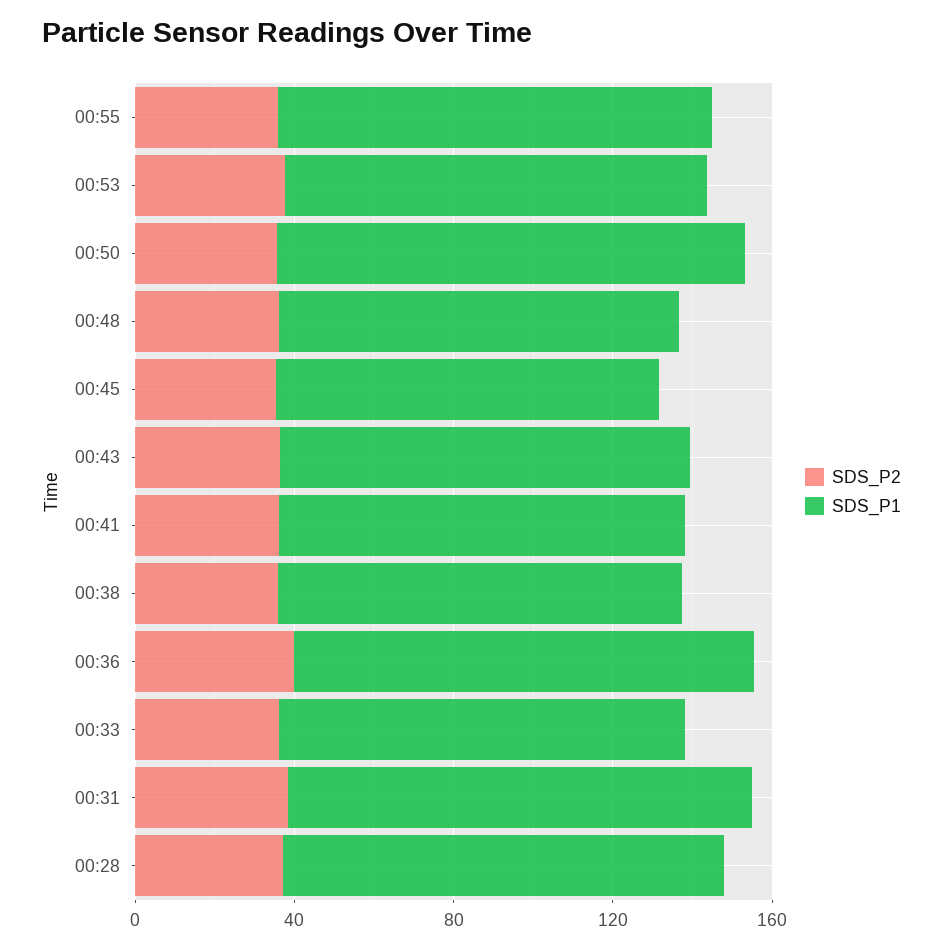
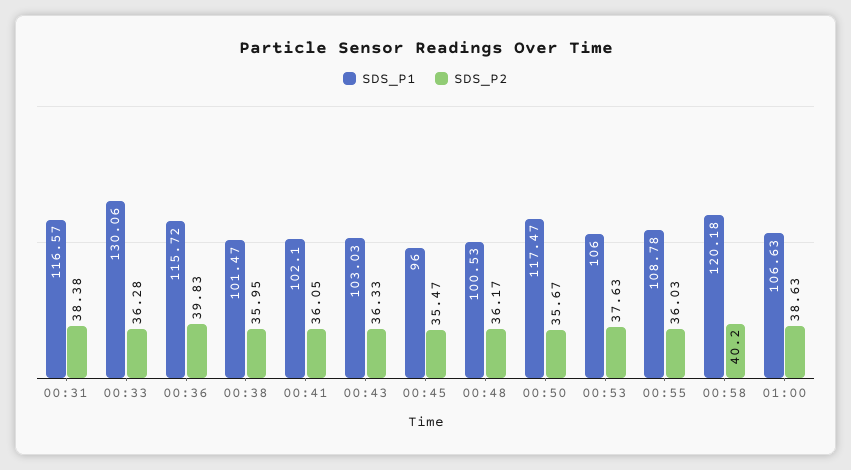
SDS_P1, 00:33: 100 -> 130.06
SDS_P2, 00:28: 40 -> none
SDS_P1, 00:28: 110 -> none
SDS_P1, 00:58: none -> 120.18
SDS_P2, 00:58: none -> 40.2
SDS_P1, 01:00: none -> 106.63
SDS_P2, 01:00: none -> 38.63

